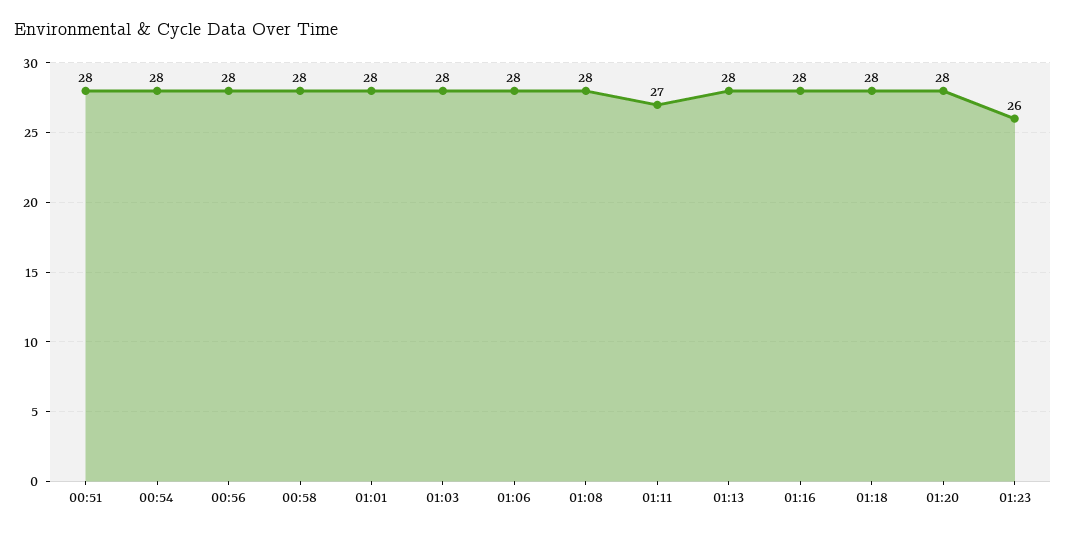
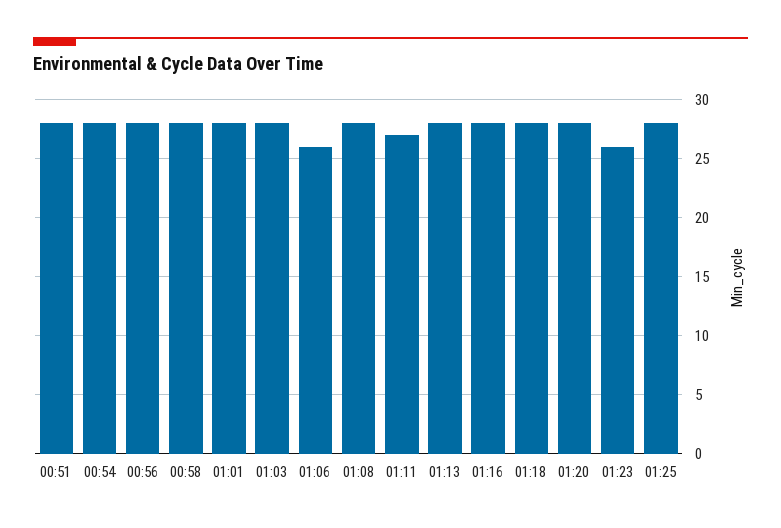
01:06: 28 -> 26
01:25: none -> 28

